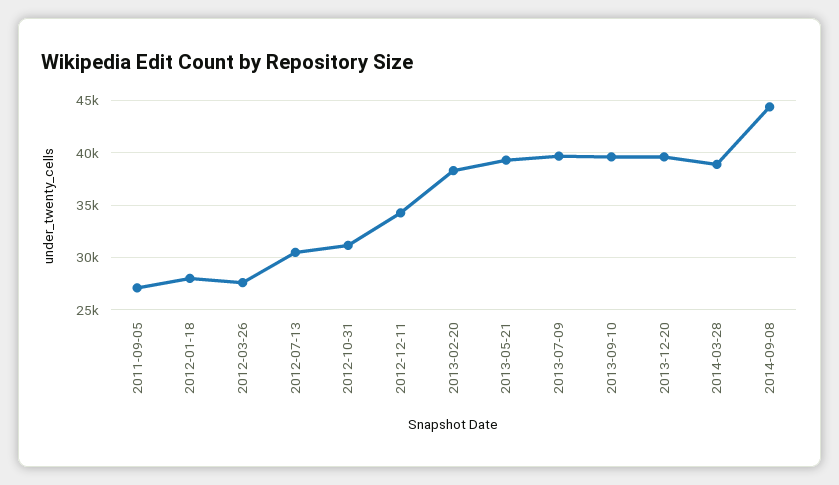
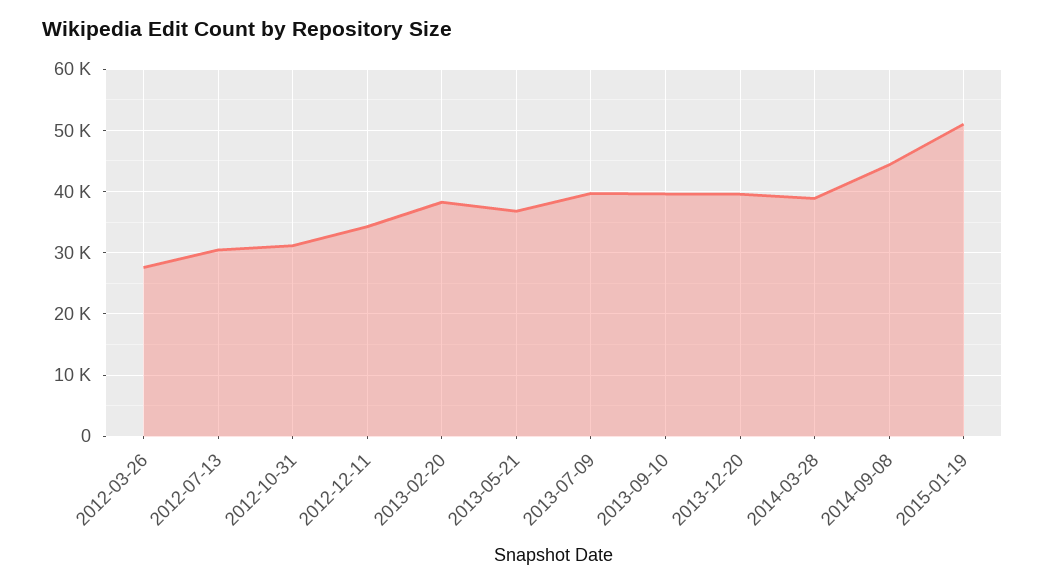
2011-09-05: 27000 -> none
2012-01-18: 28000 -> none
2013-05-21: 39000 -> 37000
2015-01-19: none -> 51000

